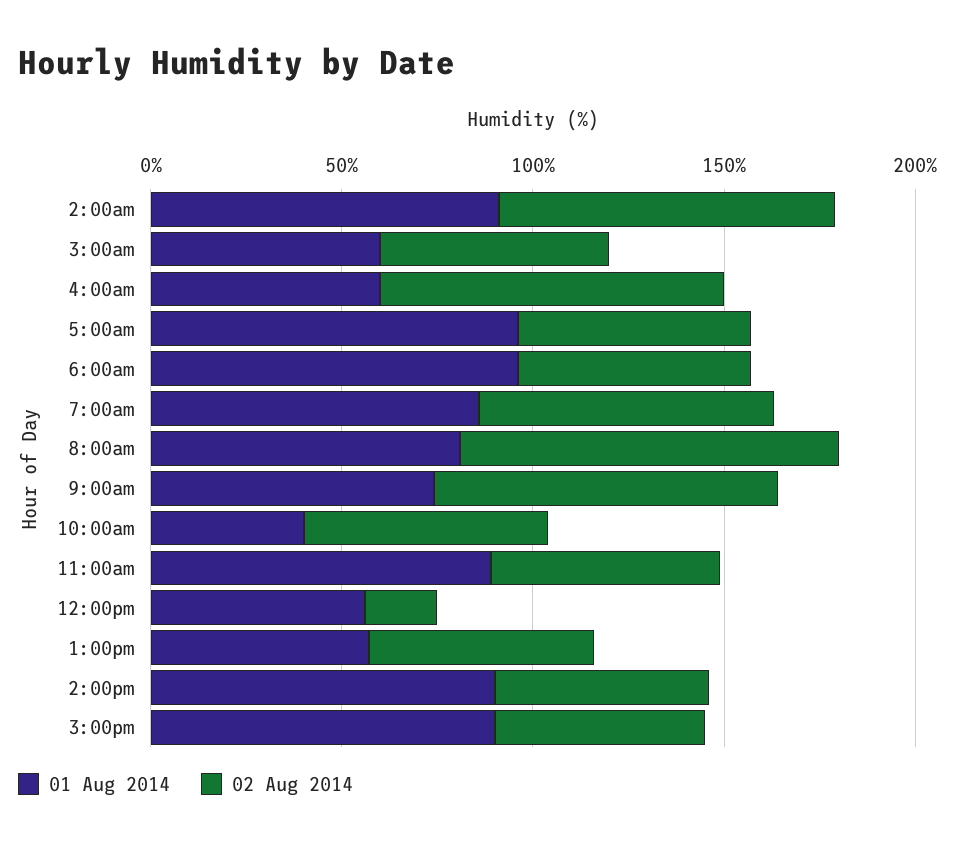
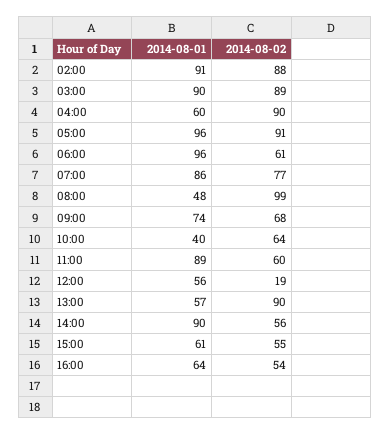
01 Aug 2014, 3:00am: 60 -> 90
02 Aug 2014, 3:00am: 60 -> 89
02 Aug 2014, 5:00am: 60 -> 91
01 Aug 2014, 8:00am: 80 -> 48
02 Aug 2014, 9:00am: 90 -> 68
02 Aug 2014, 1:00pm: 60 -> 90
01 Aug 2014, 3:00pm: 90 -> 61
01 Aug 2014, 16:00: none -> 64
02 Aug 2014, 16:00: none -> 54

